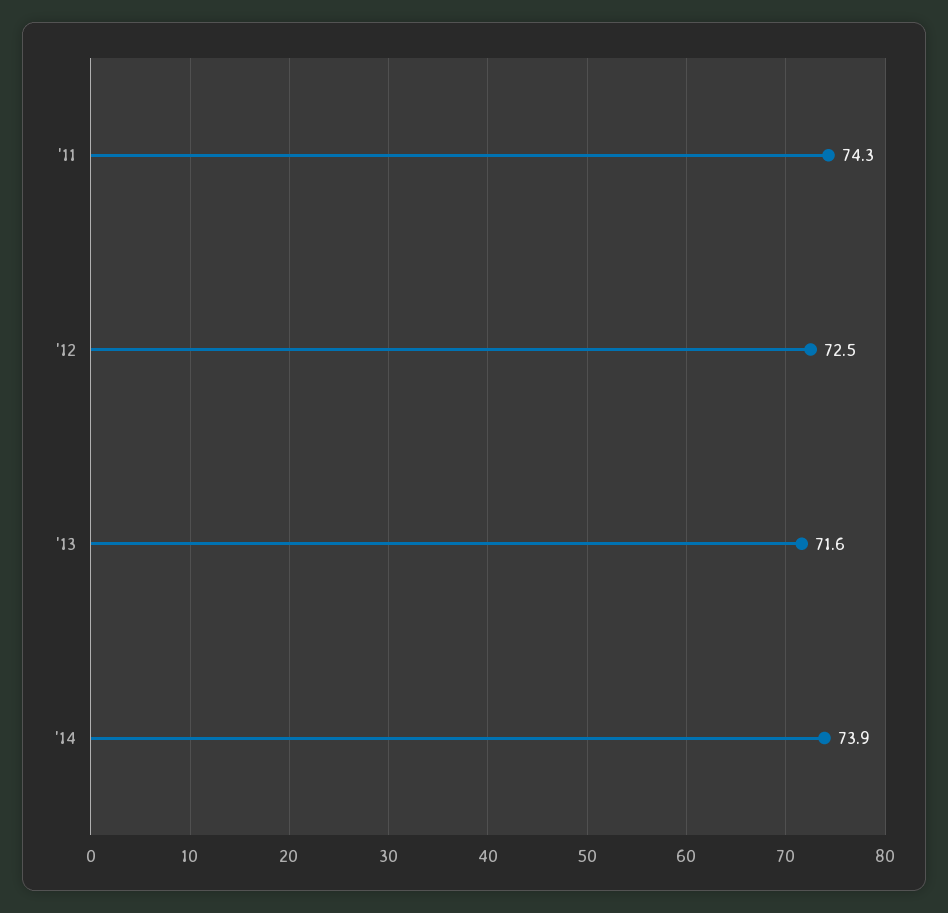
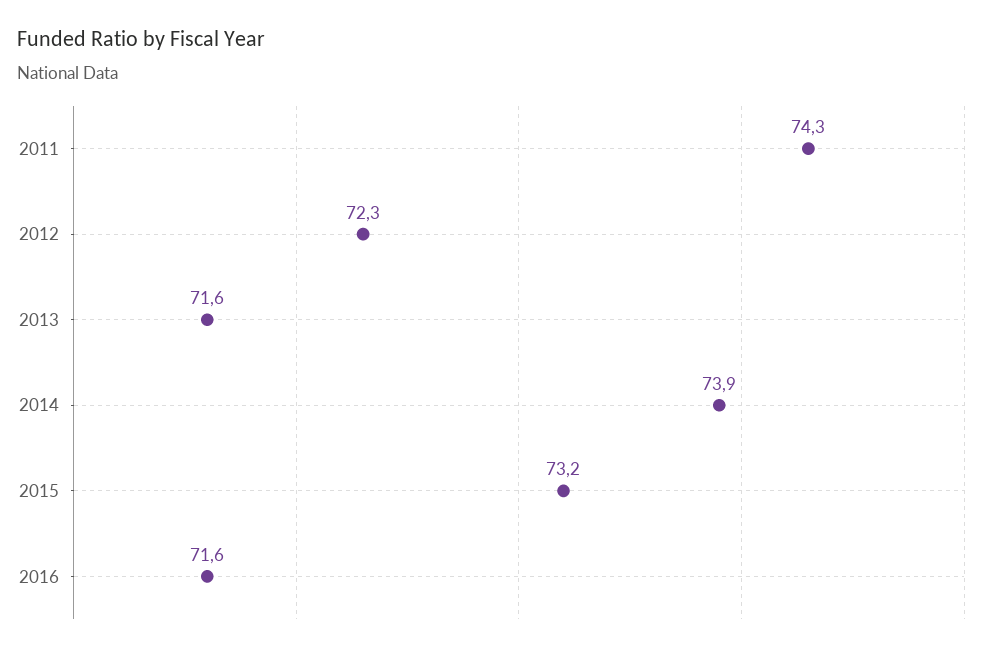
'12: 72.5 -> 72.3
2015: none -> 73.2
2016: none -> 71.6

